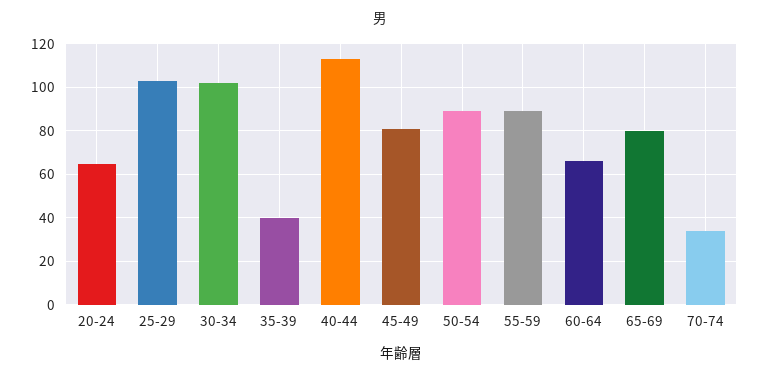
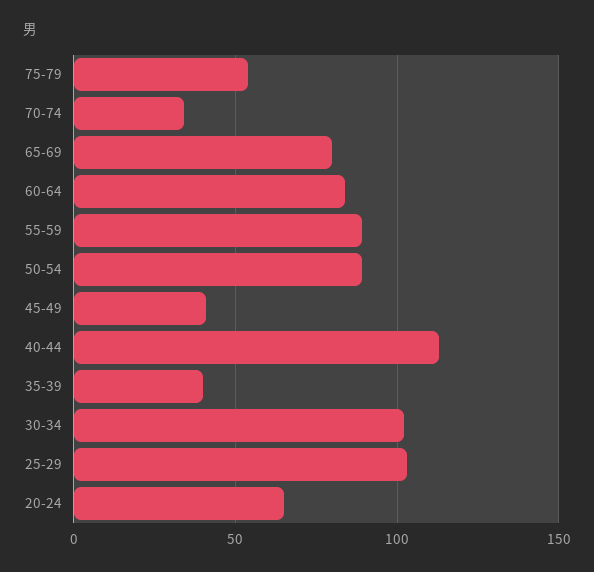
45-49: 80 -> 40
60-64: 65 -> 85
75-79: none -> 55

